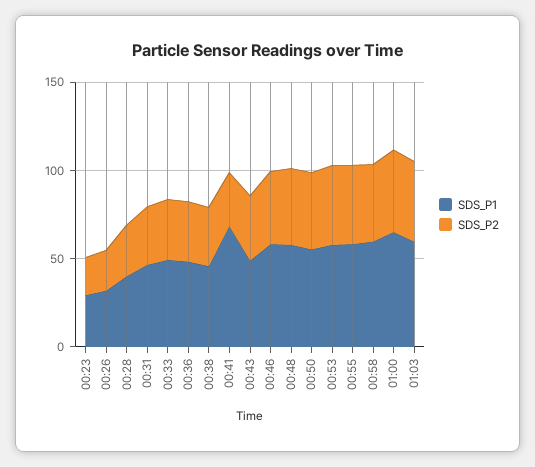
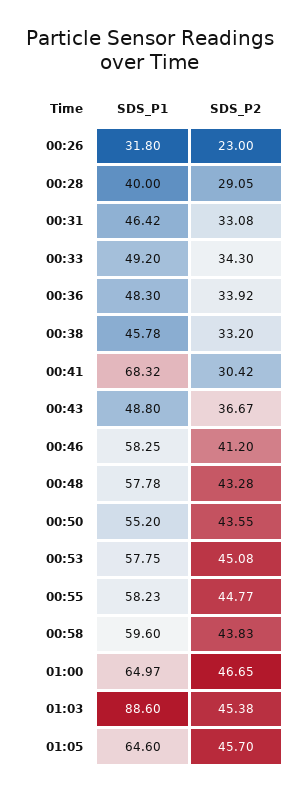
SDS_P1, 00:23: 30 -> none
SDS_P2, 00:23: 20 -> none
SDS_P1, 01:03: 60 -> 88.6
SDS_P1, 01:05: none -> 64.6
SDS_P2, 01:05: none -> 45.7

